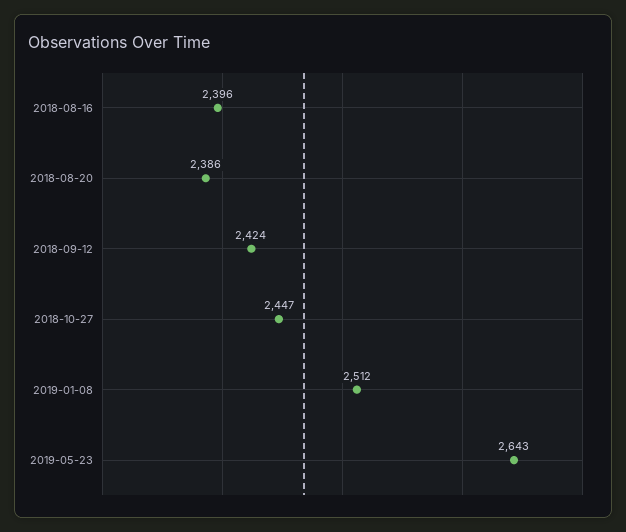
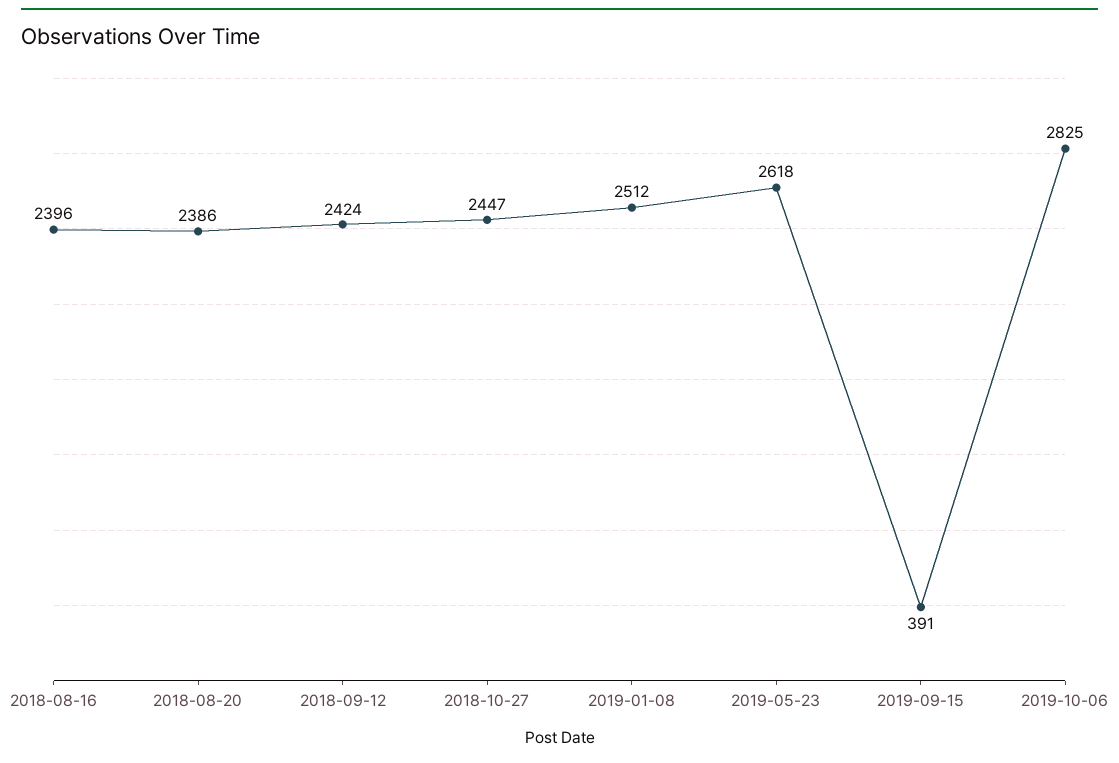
2019-05-23: 2643 -> 2618
2019-09-15: none -> 391
2019-10-06: none -> 2825

